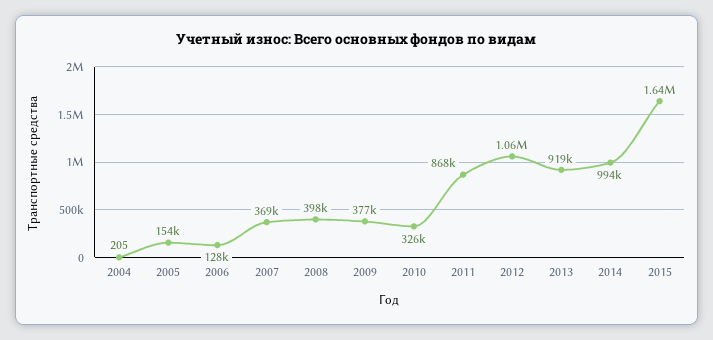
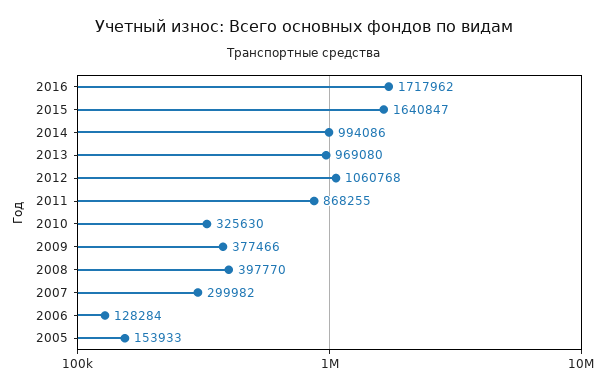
2004: 205 -> none
2007: 369000 -> 299982
2013: 919000 -> 969080
2016: none -> 1717962

